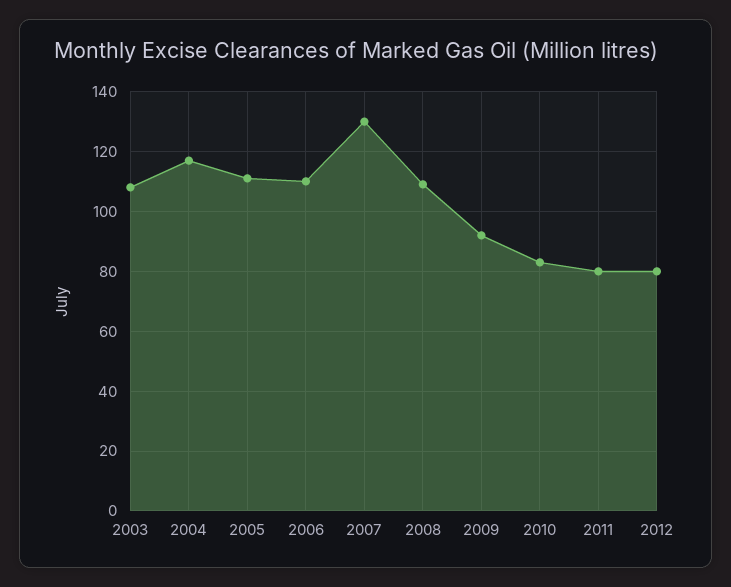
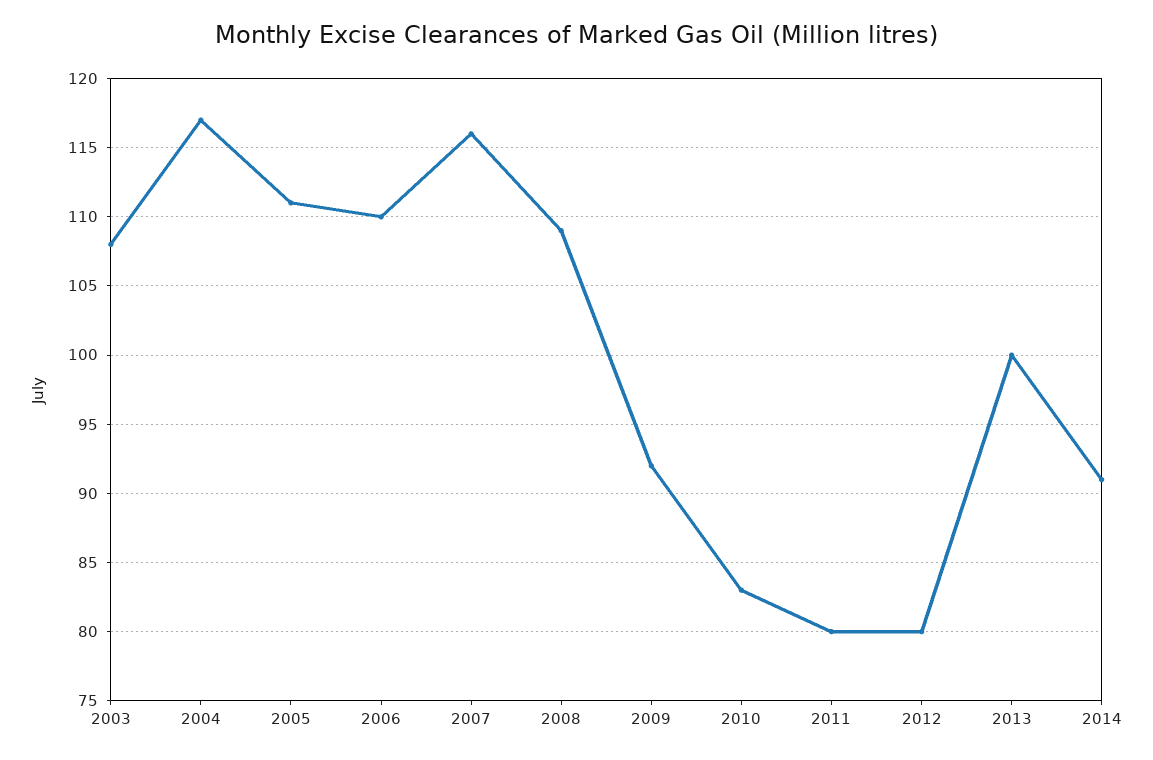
2007: 130 -> 116
2013: none -> 100
2014: none -> 91

